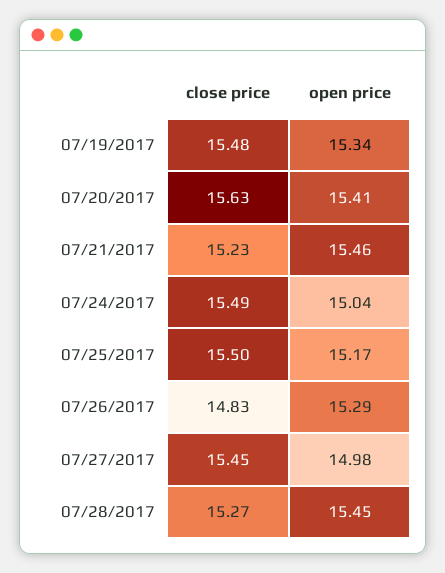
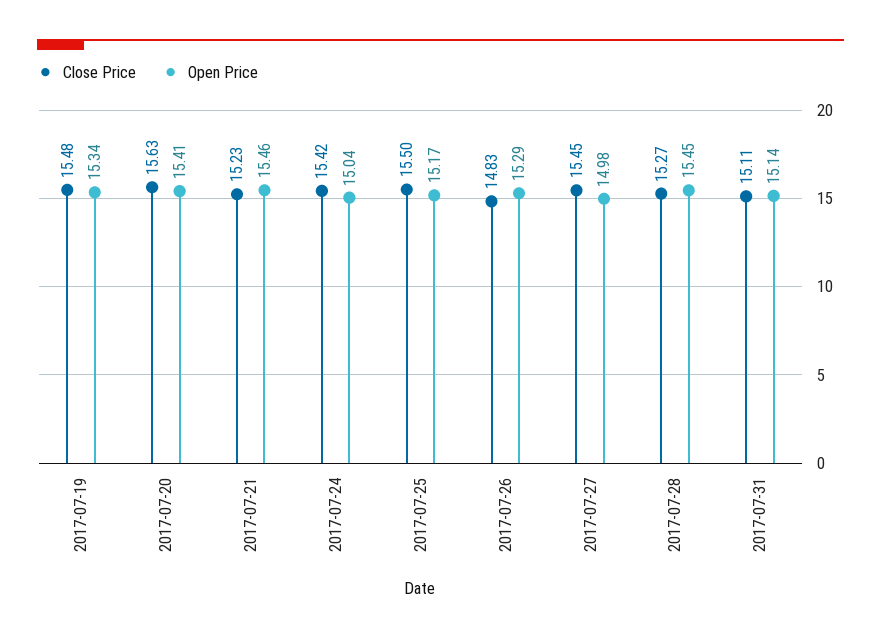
close price, 07/24/2017: 15.49 -> 15.42
close price, 2017-07-31: none -> 15.11
open price, 2017-07-31: none -> 15.14

